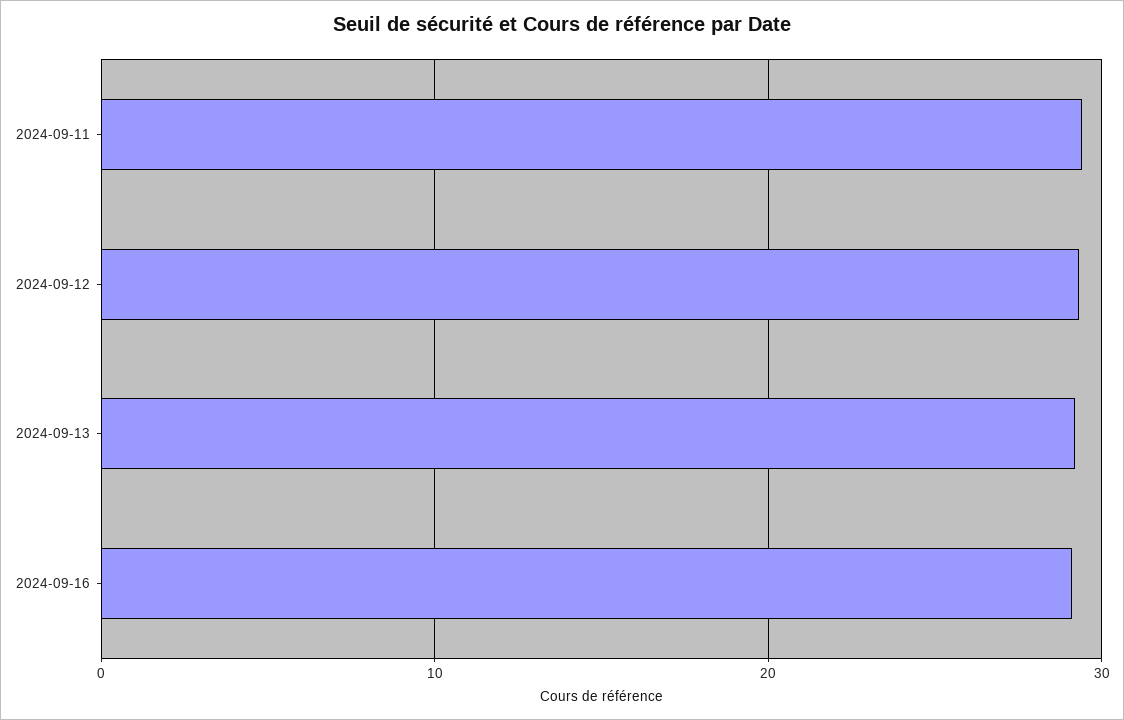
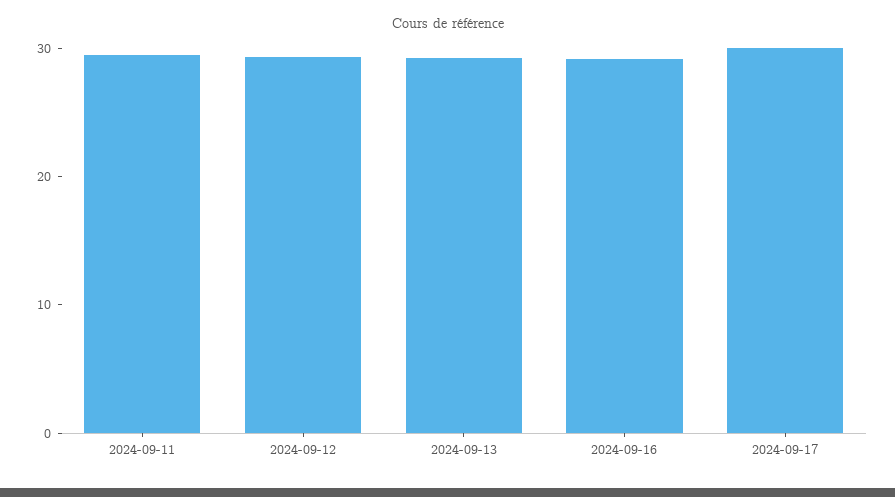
2024-09-17: none -> 30

